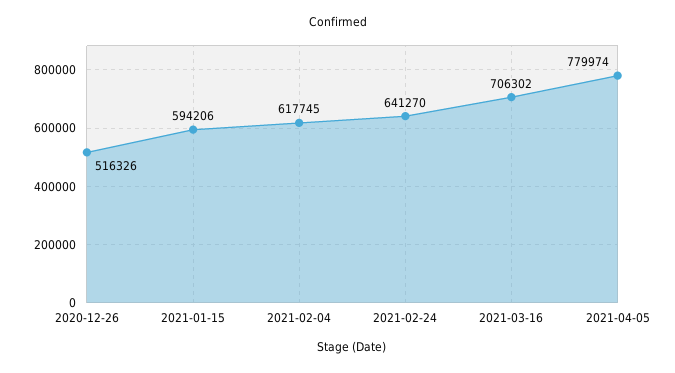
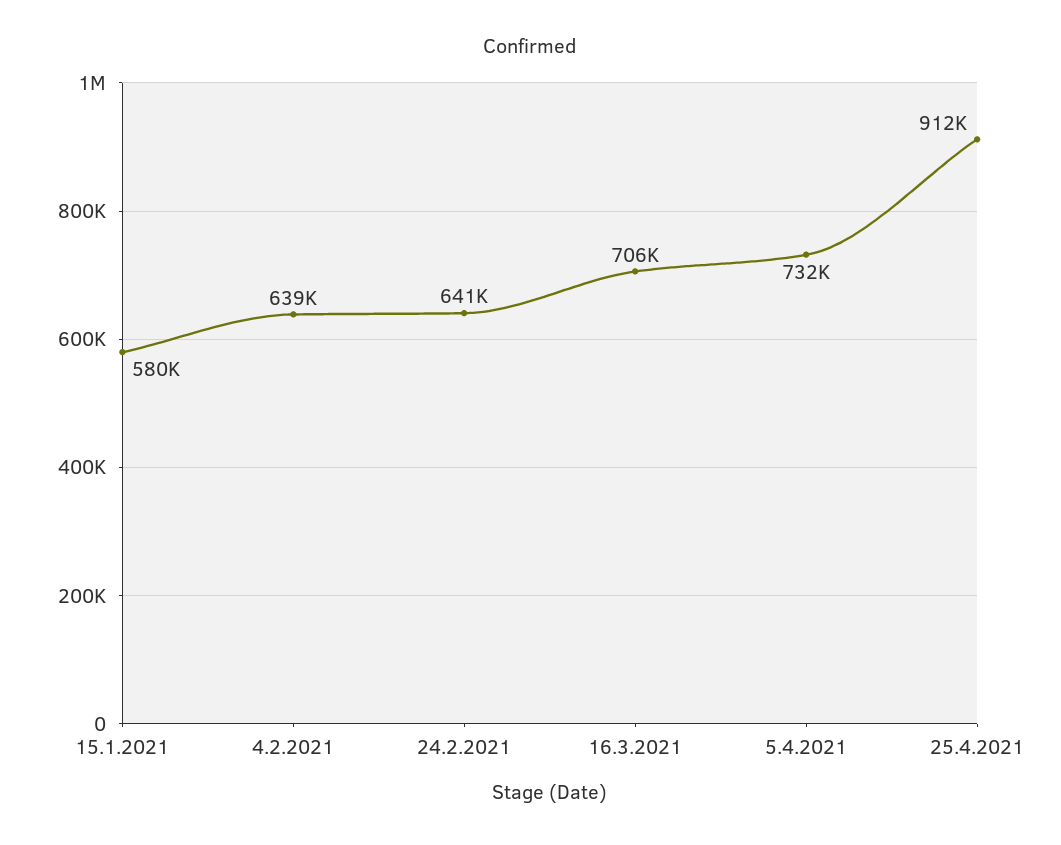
2020-12-26: 516326 -> none
2021-01-15: 594206 -> 580000
2021-02-04: 617745 -> 639000
2021-04-05: 779974 -> 732000
25.4.2021: none -> 912000

